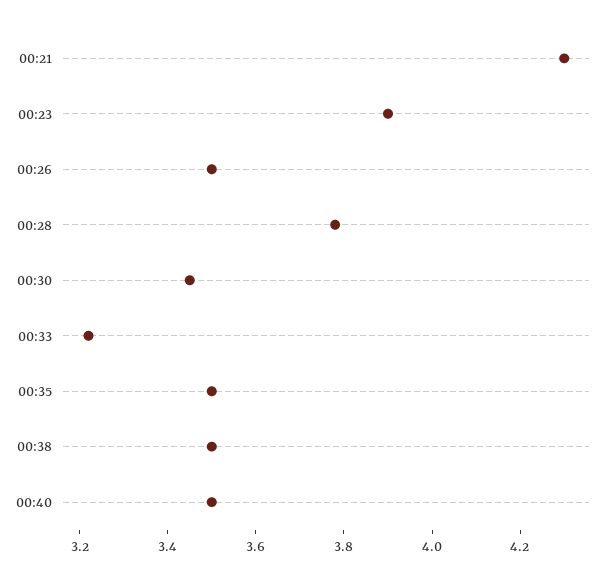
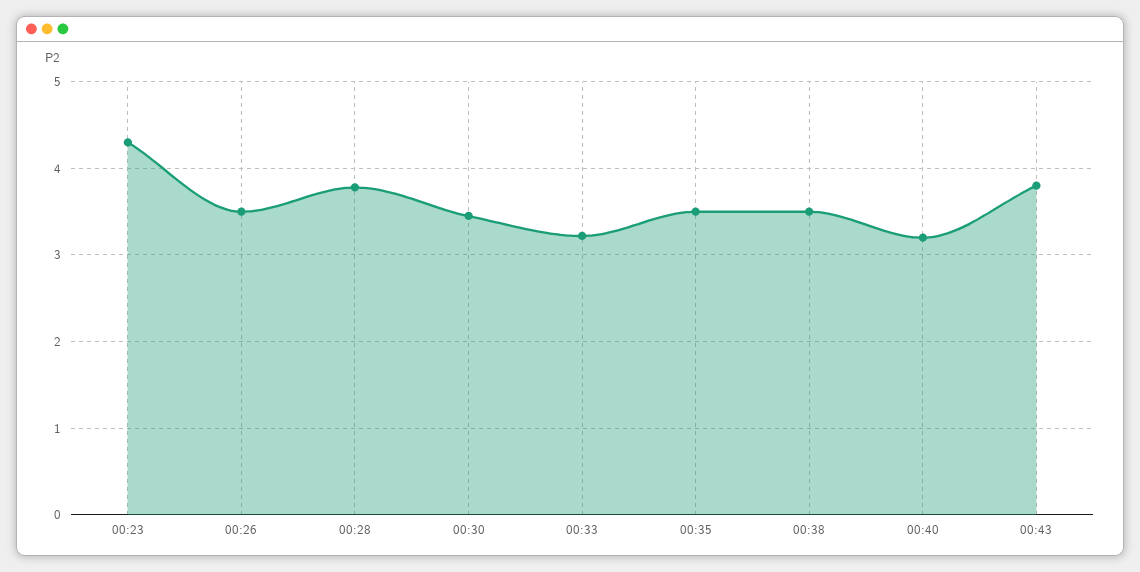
00:21: 4.3 -> none
00:23: 3.9 -> 4.3
00:40: 3.5 -> 3.2
00:43: none -> 3.8

